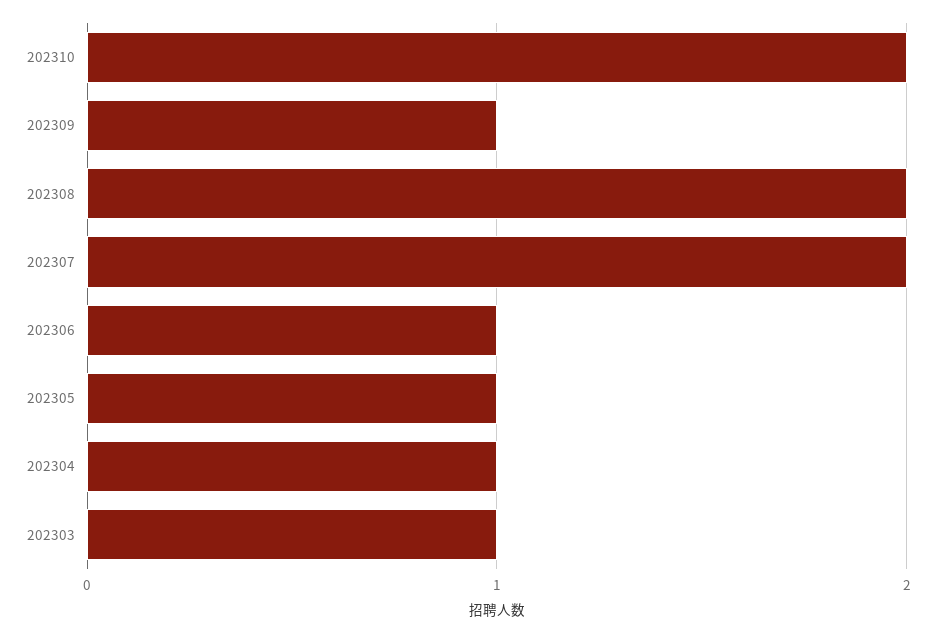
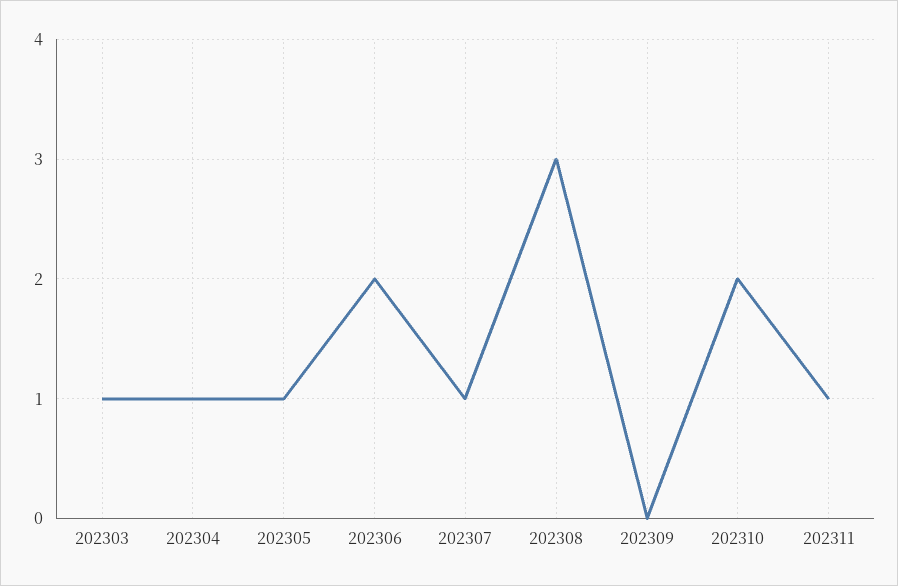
202309: 1 -> 0
202308: 2 -> 3
202307: 2 -> 1
202306: 1 -> 2
202311: none -> 1

